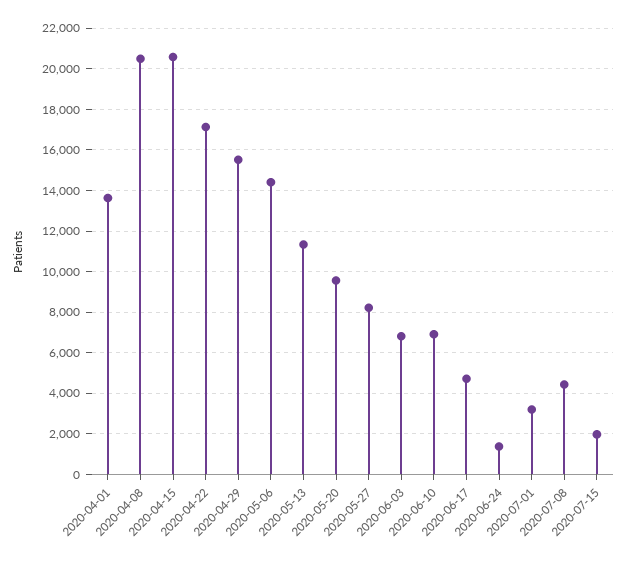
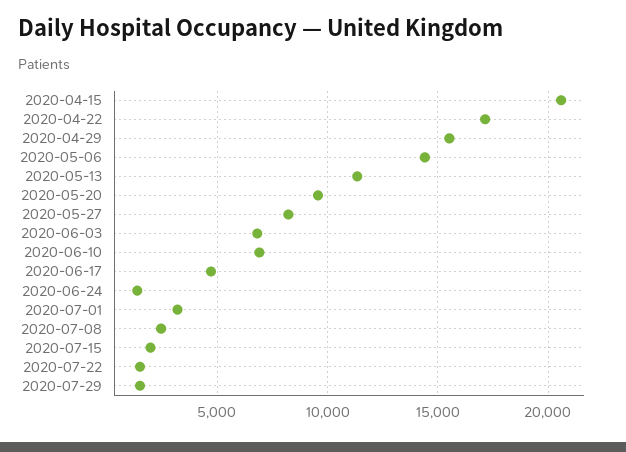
2020-04-01: 13500 -> none
2020-04-08: 20500 -> none
2020-07-08: 4500 -> 2500
2020-07-22: none -> 1500
2020-07-29: none -> 1500

